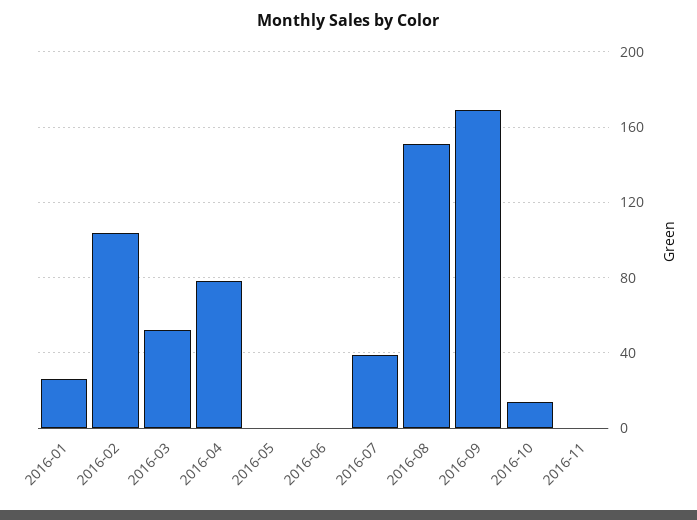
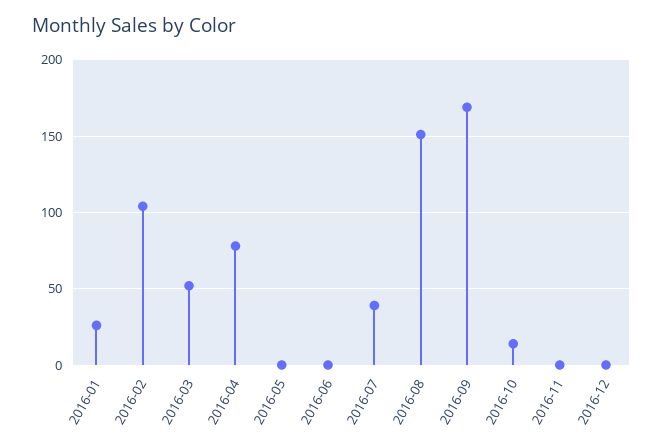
2016-12: none -> 0

